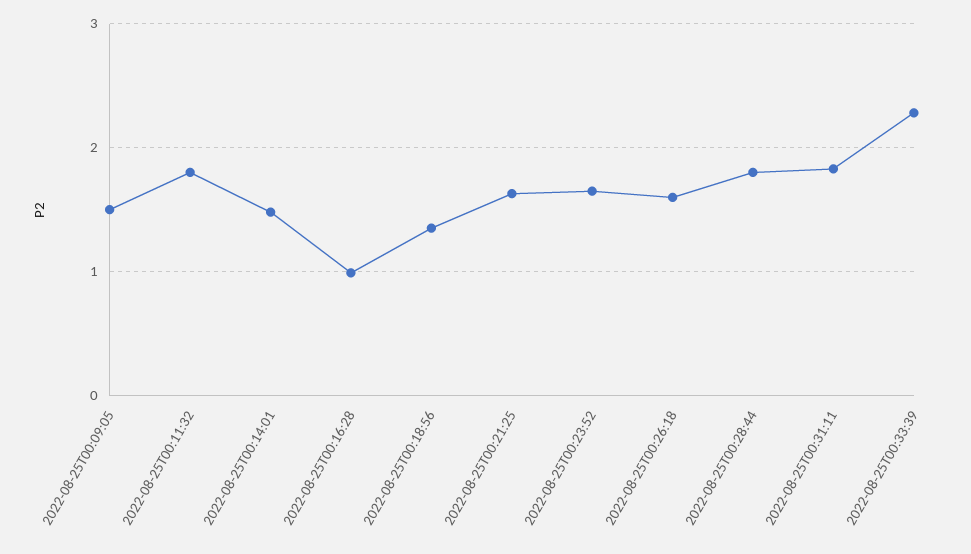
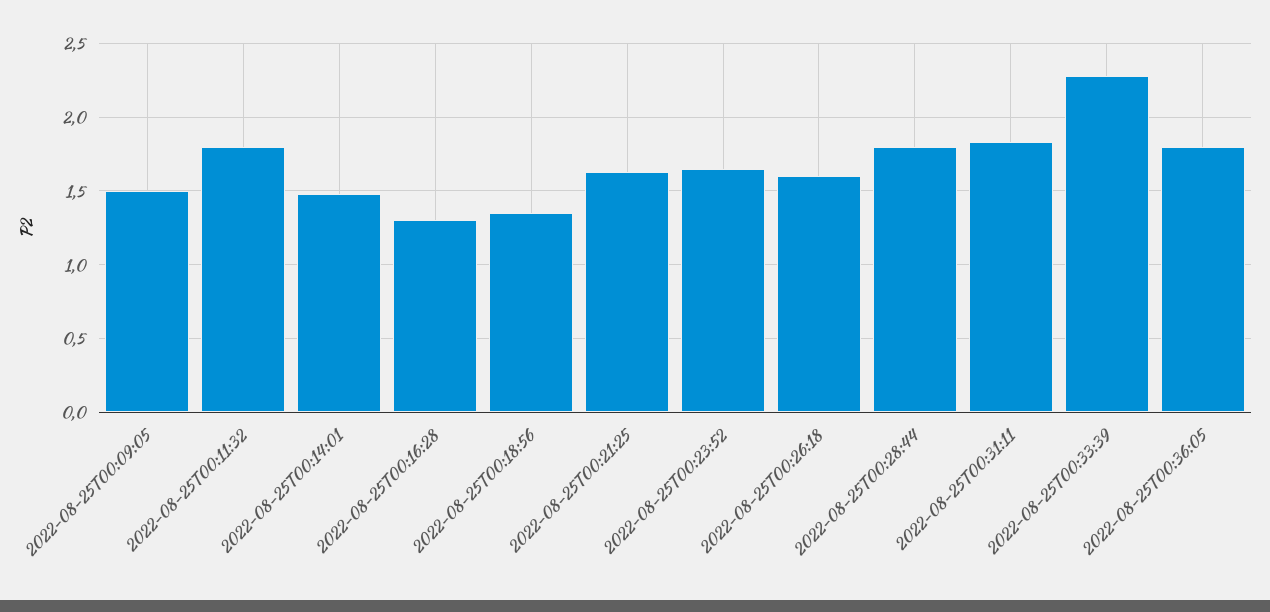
2022-08-25T00:16:28: 1 -> 1.3
2022-08-25T00:36:05: none -> 1.8

